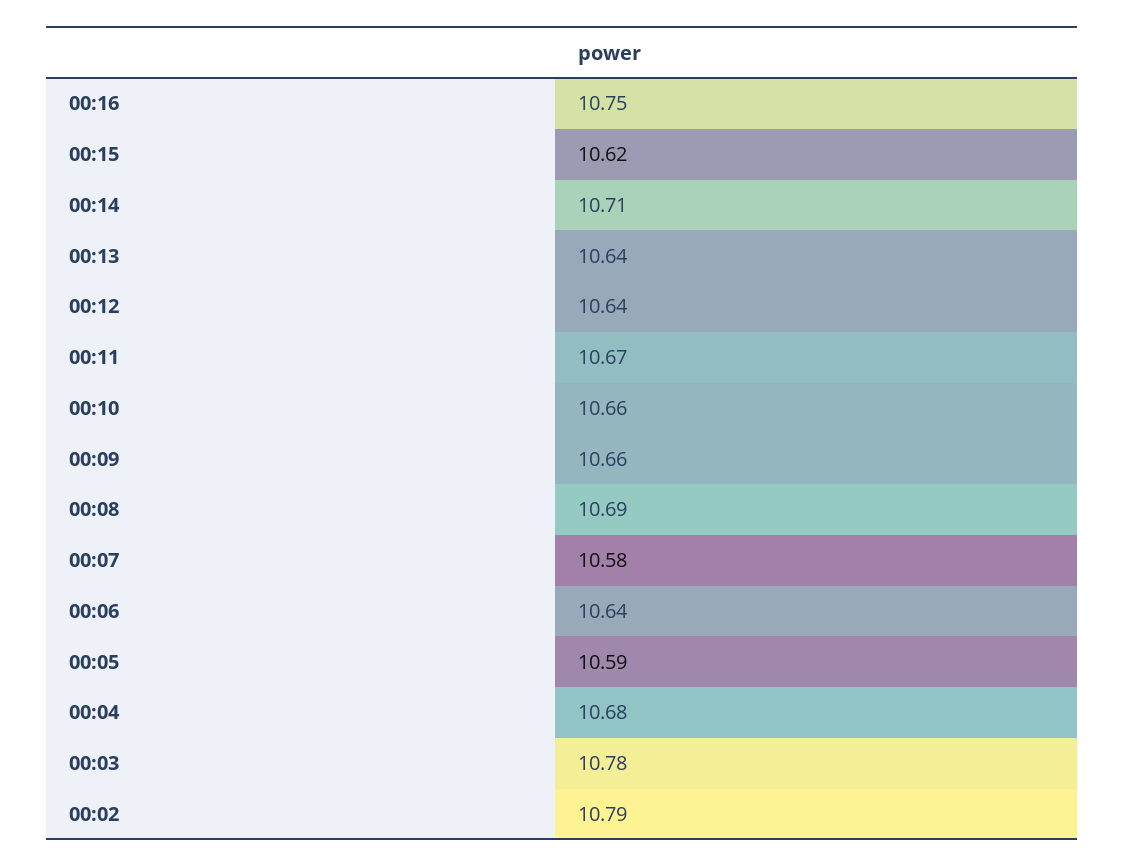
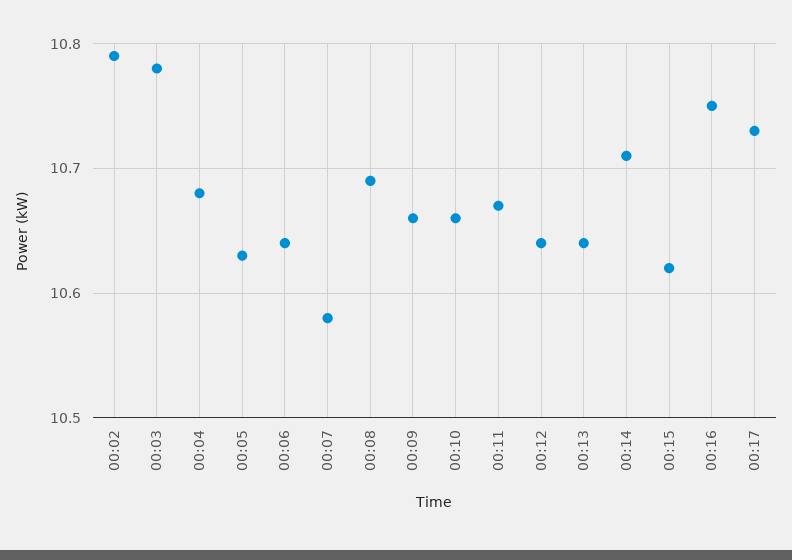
00:05: 10.59 -> 10.63
00:17: none -> 10.73

